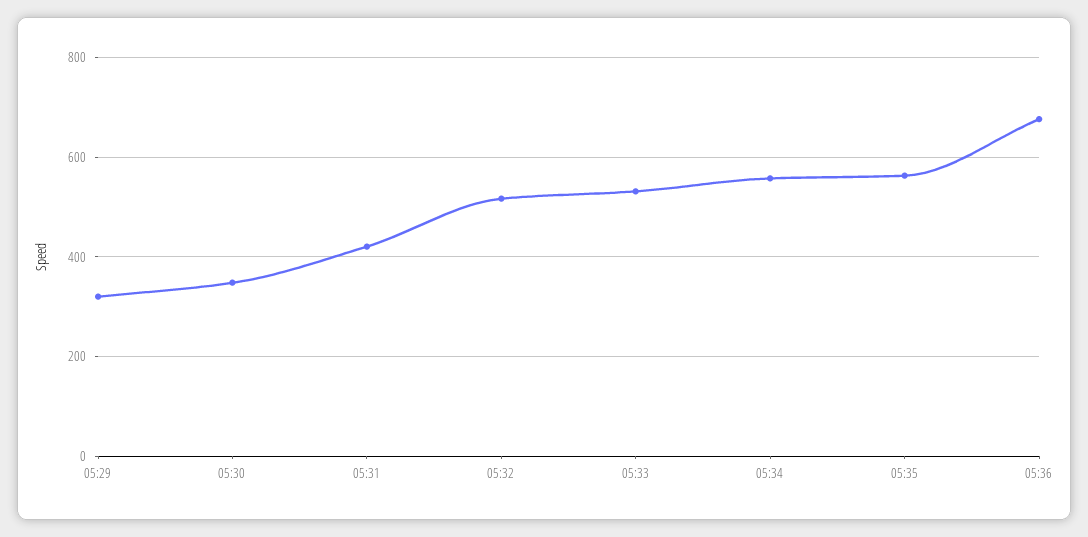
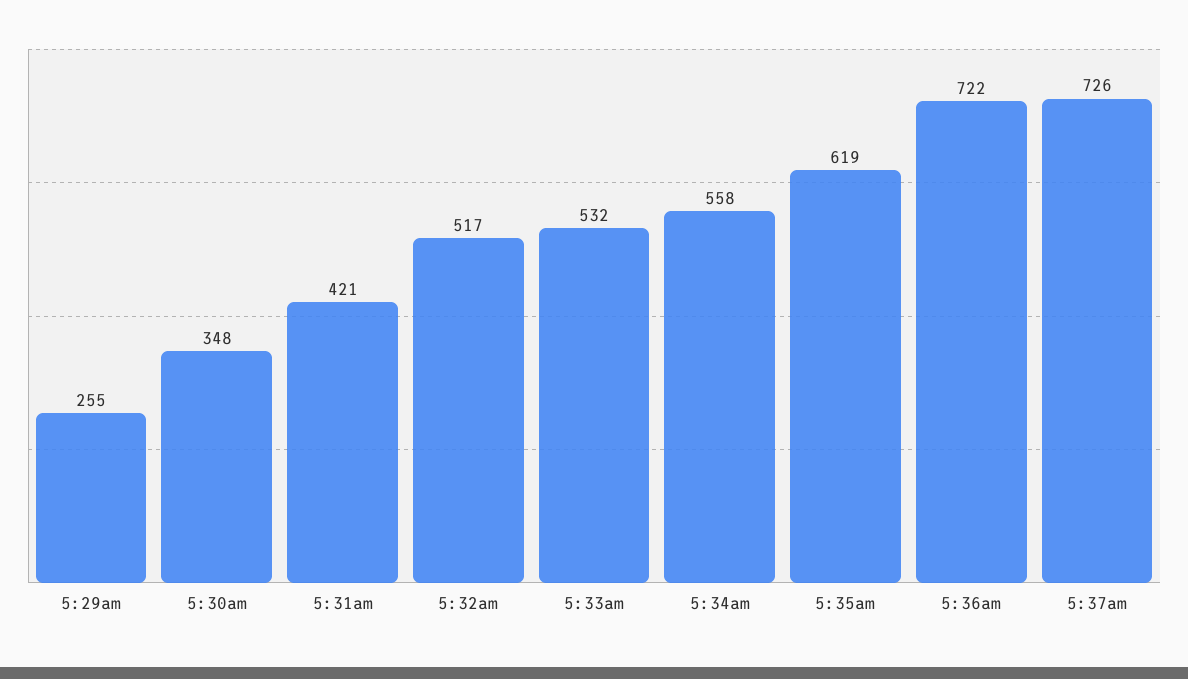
05:29: 320 -> 255
05:35: 560 -> 619
05:36: 680 -> 722
5:37am: none -> 726

